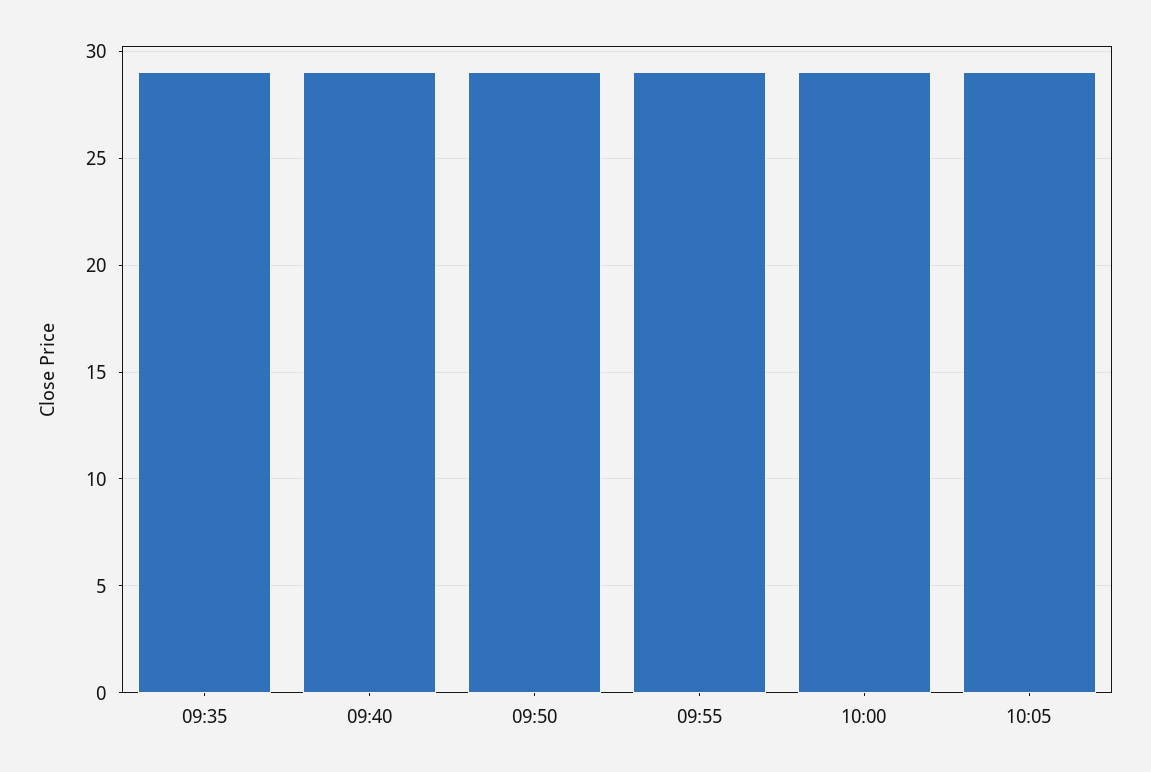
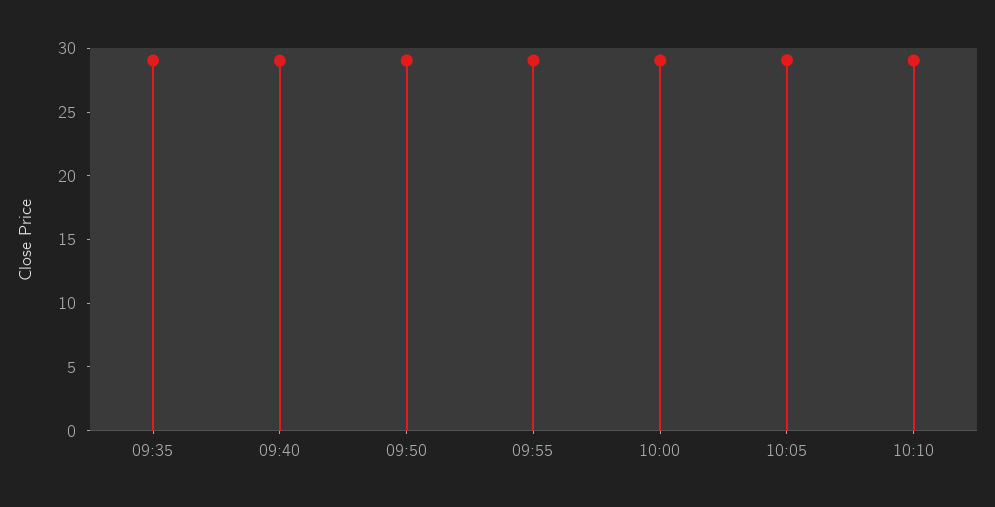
10:10: none -> 29

